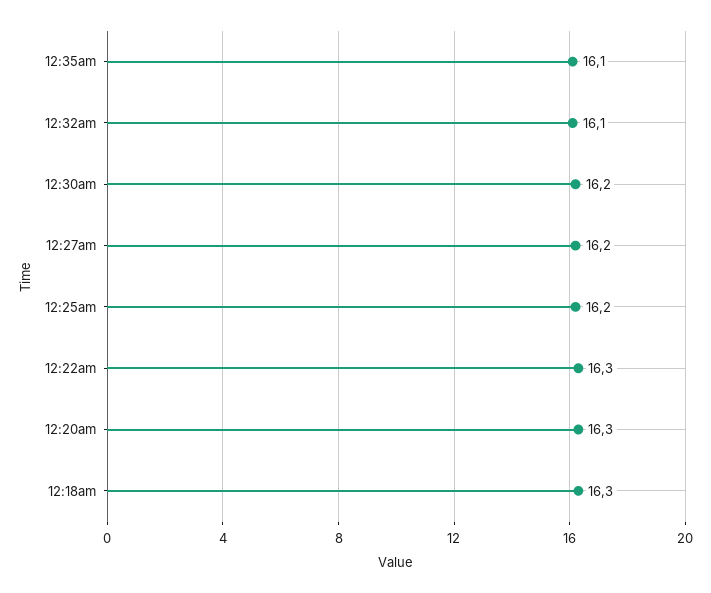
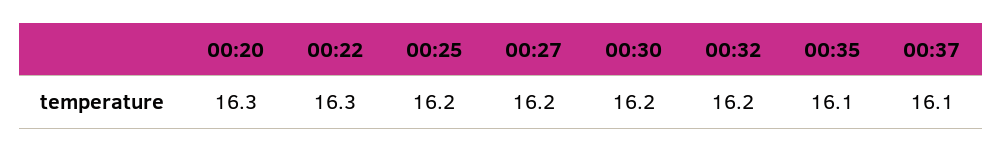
12:32am: 16.1 -> 16.2
12:18am: 16.3 -> none
00:37: none -> 16.1

